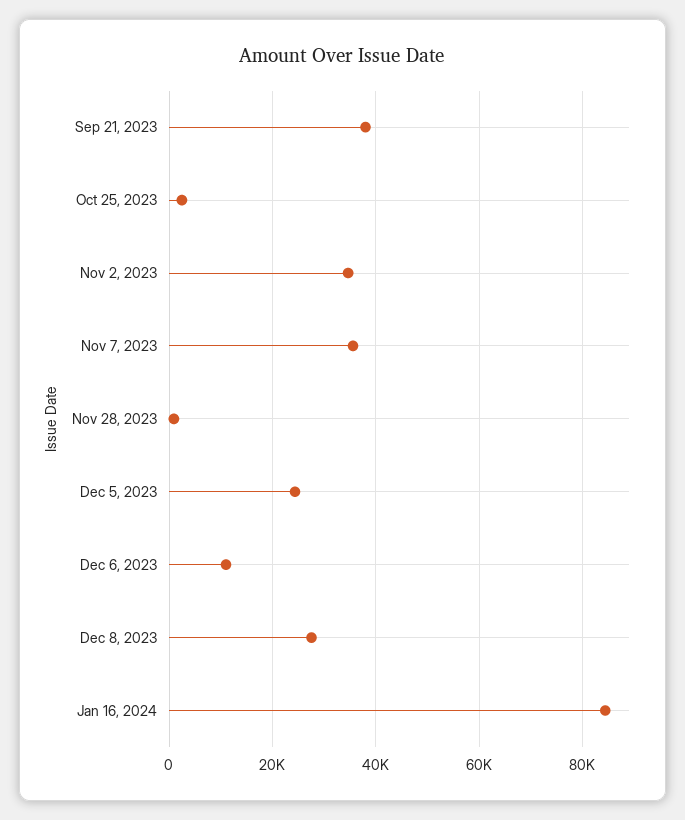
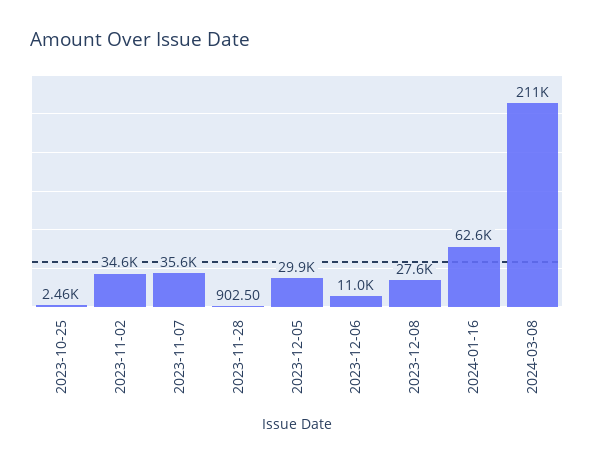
Sep 21, 2023: 38000 -> none
Dec 5, 2023: 24000 -> 29900
Jan 16, 2024: 84000 -> 62600
2024-03-08: none -> 211000

